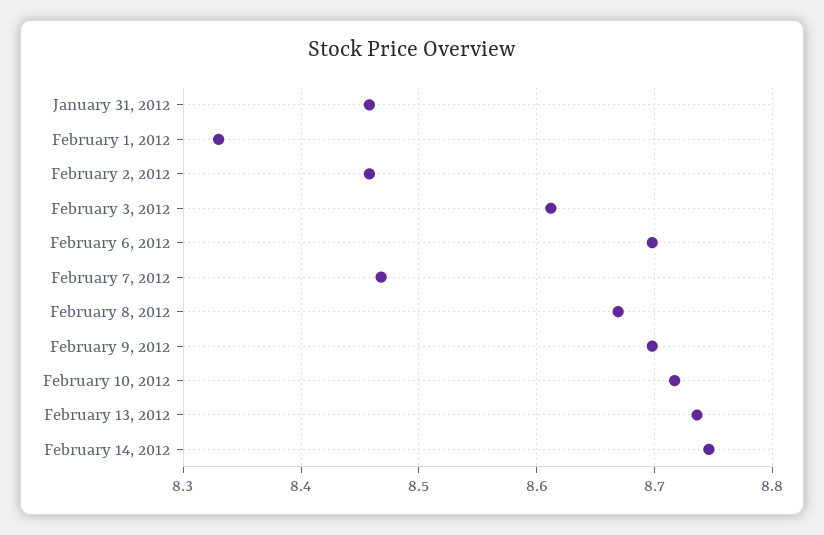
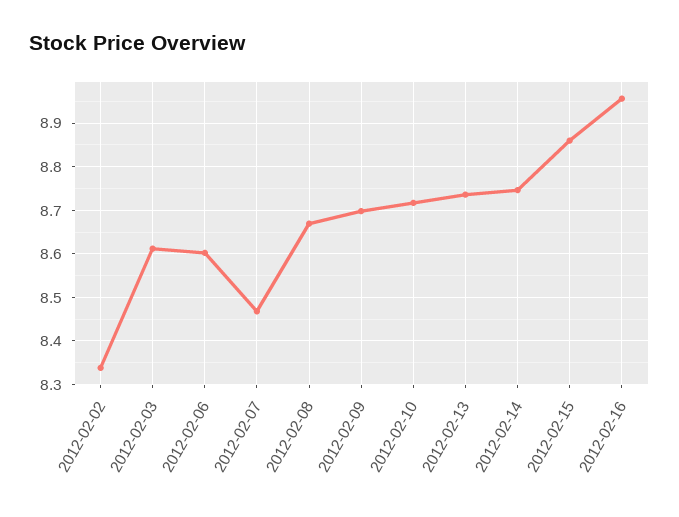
January 31, 2012: 8.46 -> none
February 1, 2012: 8.33 -> none
February 2, 2012: 8.46 -> 8.34
February 6, 2012: 8.7 -> 8.6
2012-02-15: none -> 8.86
2012-02-16: none -> 8.96

